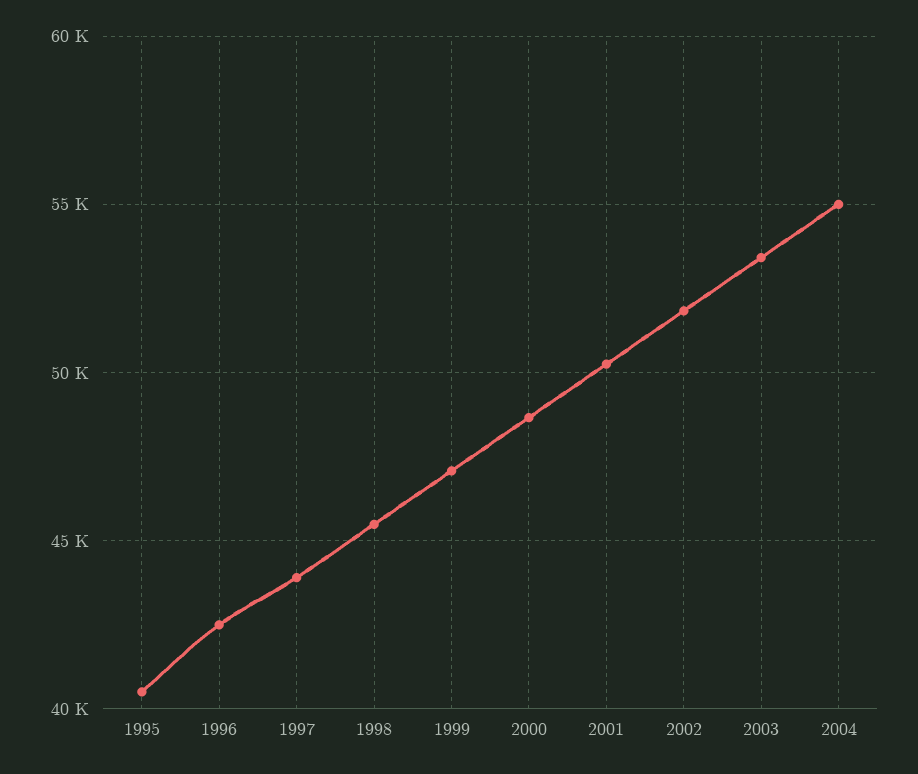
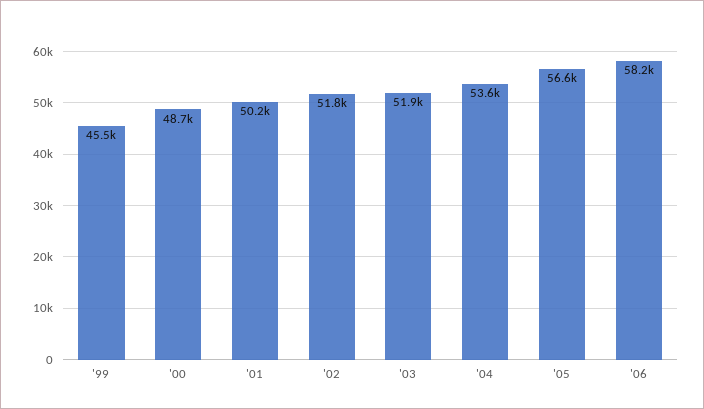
1995: 40500 -> none
1996: 42500 -> none
1997: 44000 -> none
1998: 45500 -> none
1999: 47000 -> 45500
2003: 53500 -> 51900
2004: 55000 -> 53600
'05: none -> 56600
'06: none -> 58200

